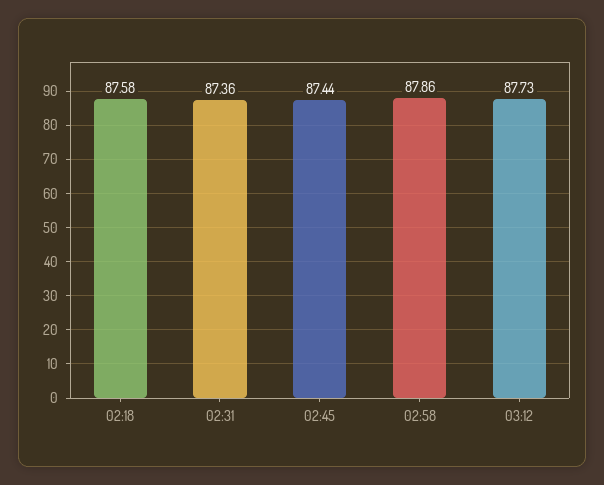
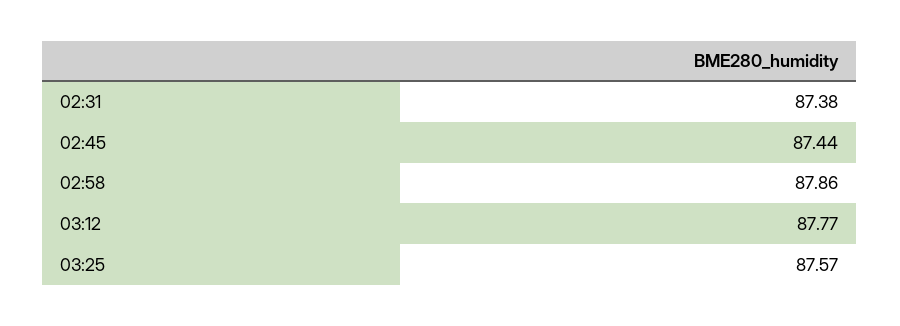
02:18: 87.58 -> none
02:31: 87.36 -> 87.38
03:12: 87.73 -> 87.77
03:25: none -> 87.57

